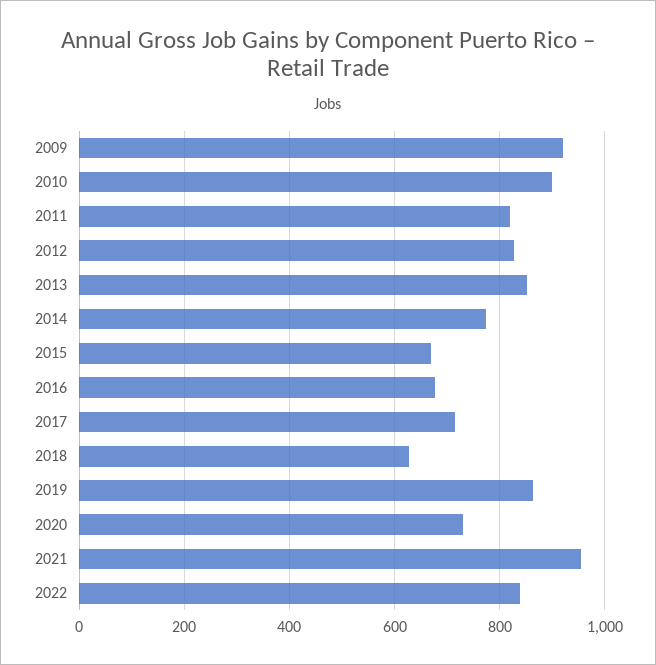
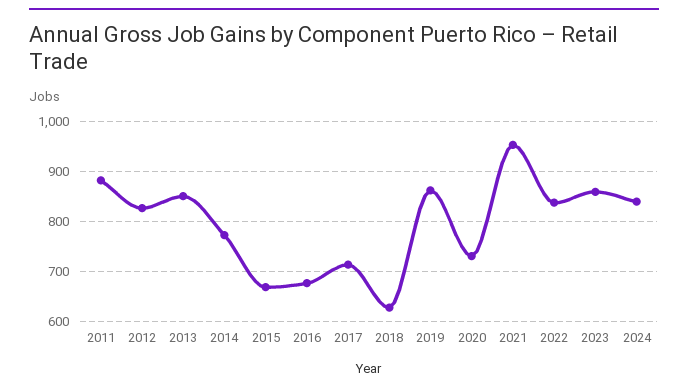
2009: 920 -> none
2010: 900 -> none
2011: 820 -> 880
2023: none -> 860
2024: none -> 840

